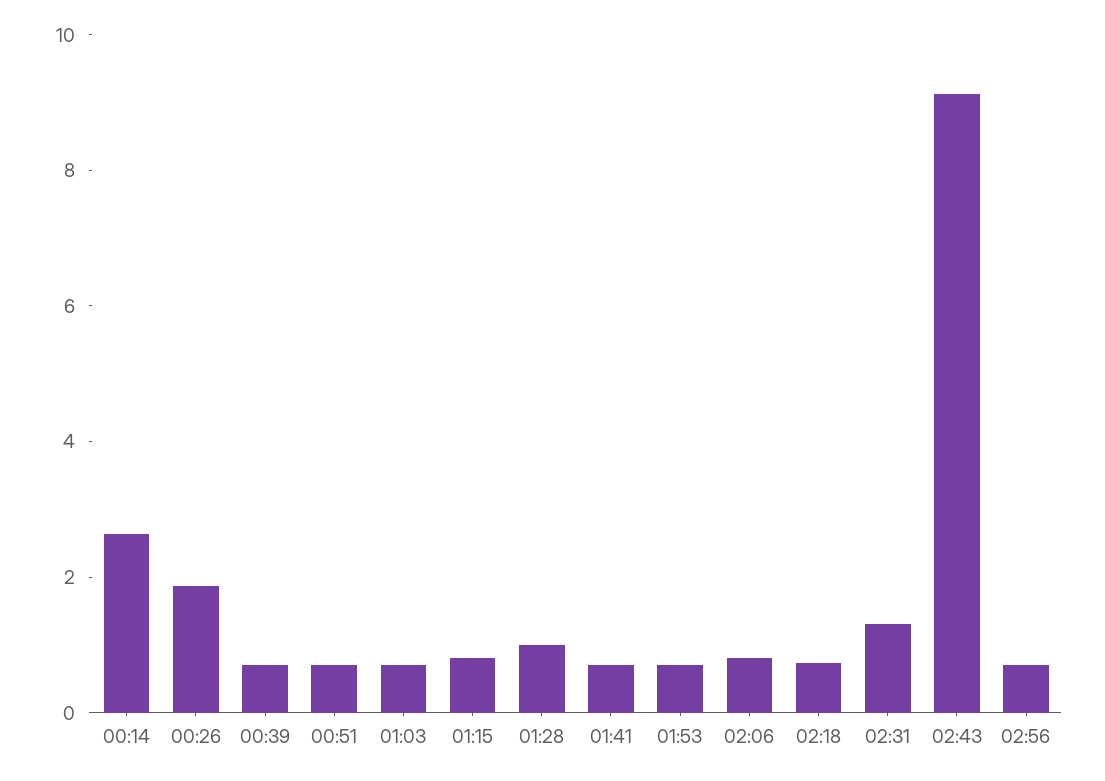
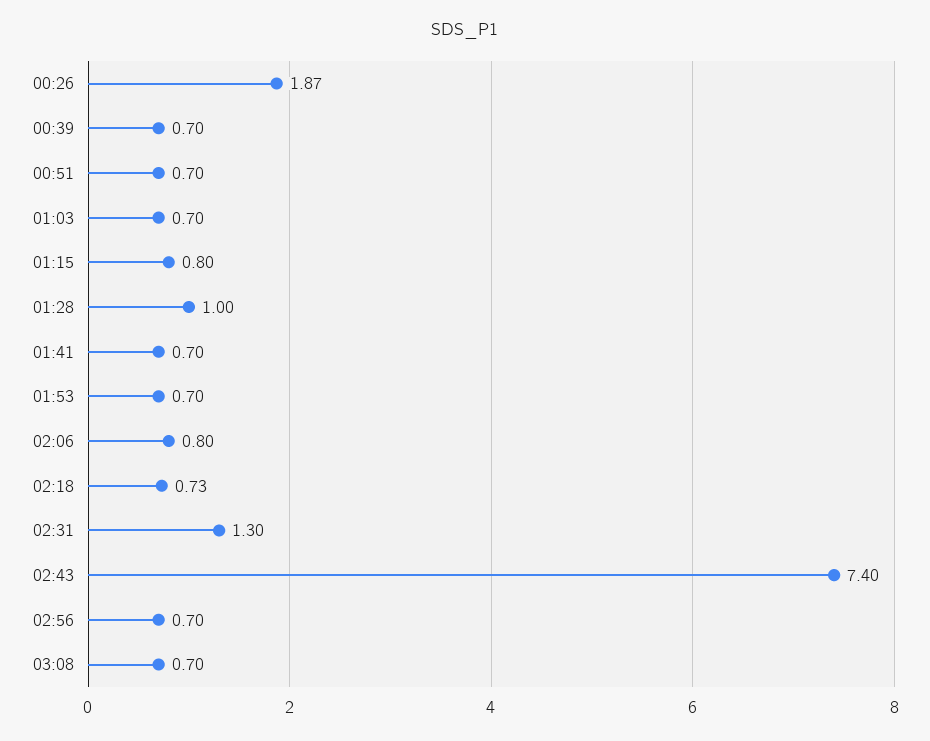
00:14: 2.5 -> none
02:43: 9 -> 7.4
03:08: none -> 0.7

